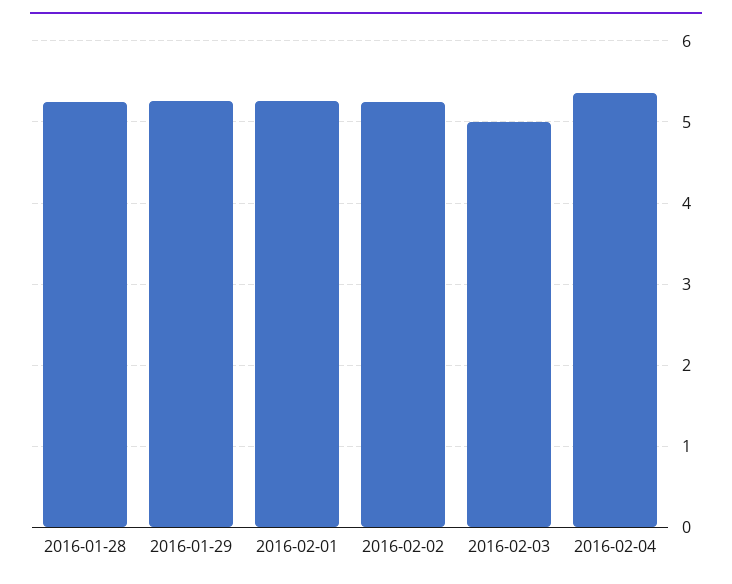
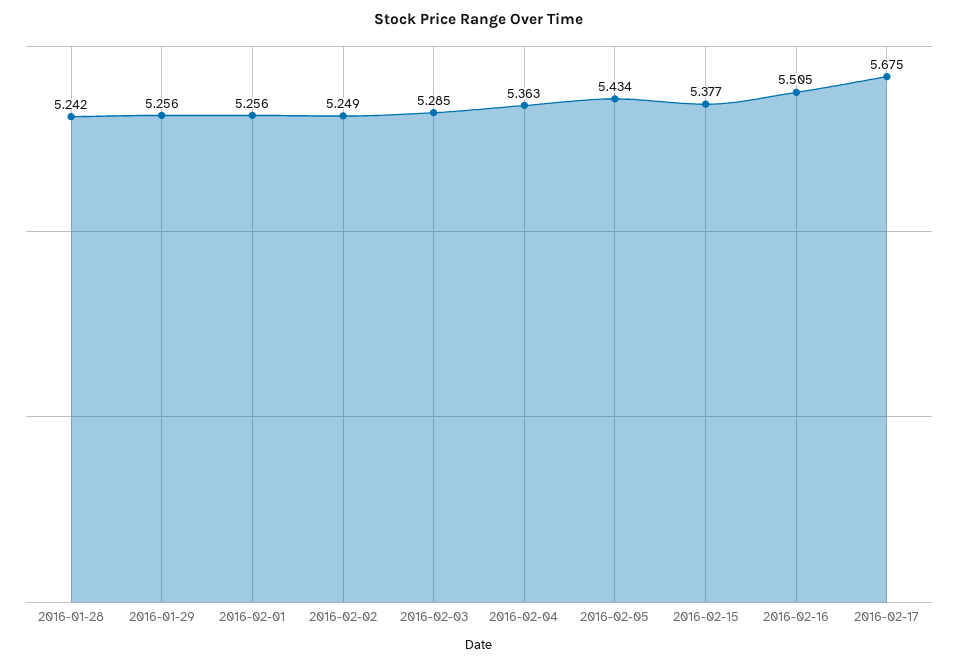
2016-02-03: 5 -> 5.285
2016-02-05: none -> 5.434
2016-02-15: none -> 5.377
2016-02-16: none -> 5.505
2016-02-17: none -> 5.675

